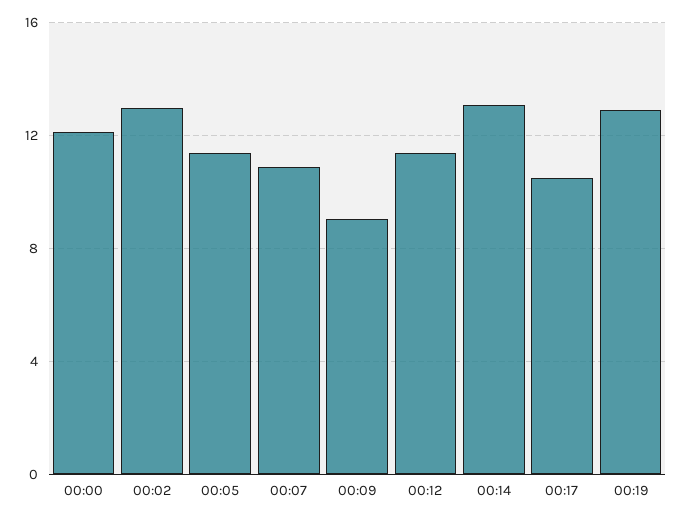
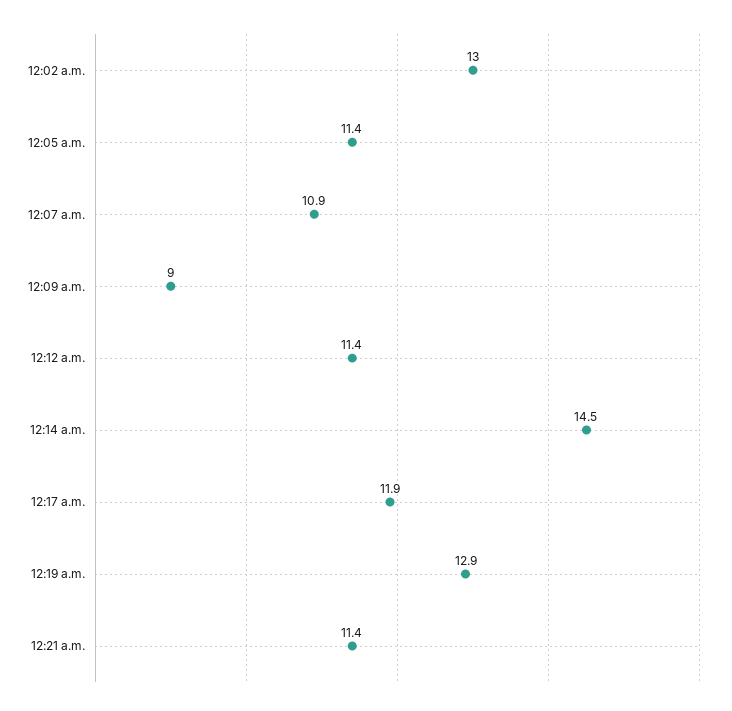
00:00: 12 -> none
00:14: 13 -> 14.5
00:17: 10.5 -> 11.9
12:21 a.m.: none -> 11.4

